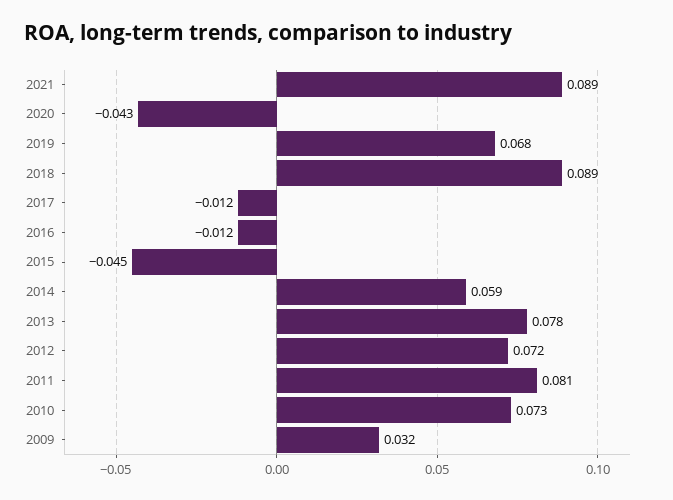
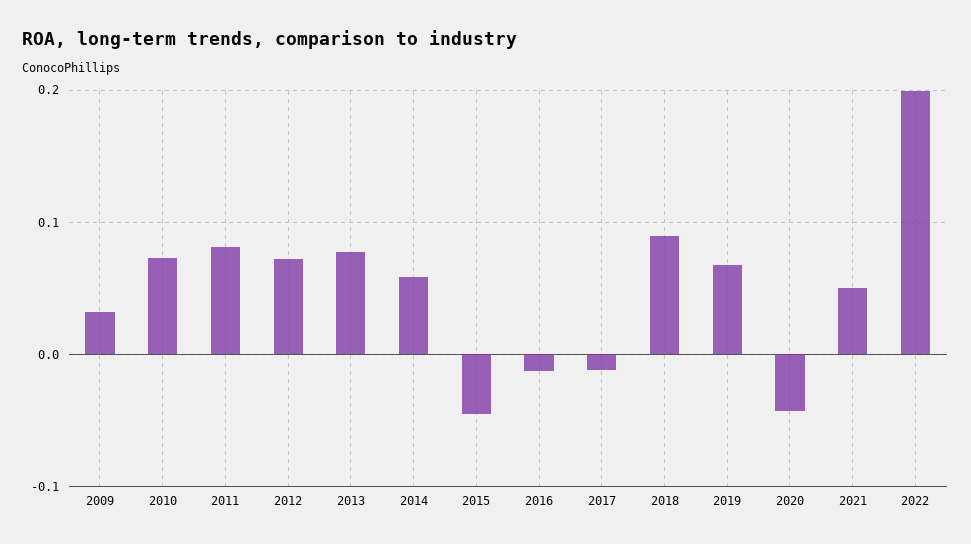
2021: 0.089 -> 0.05
2022: none -> 0.2

